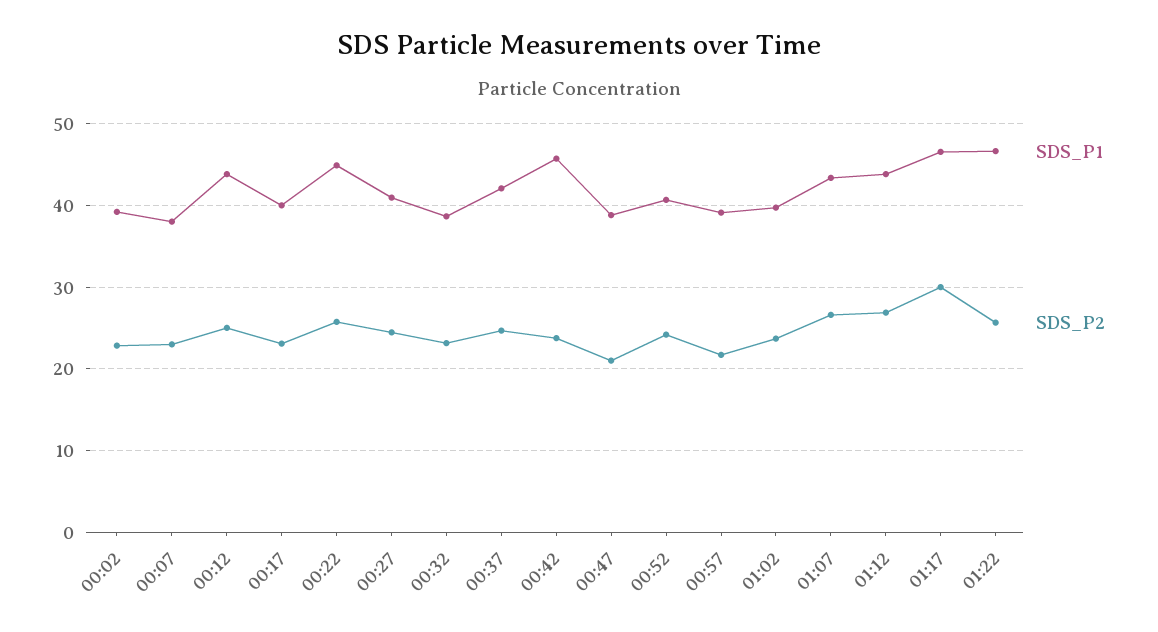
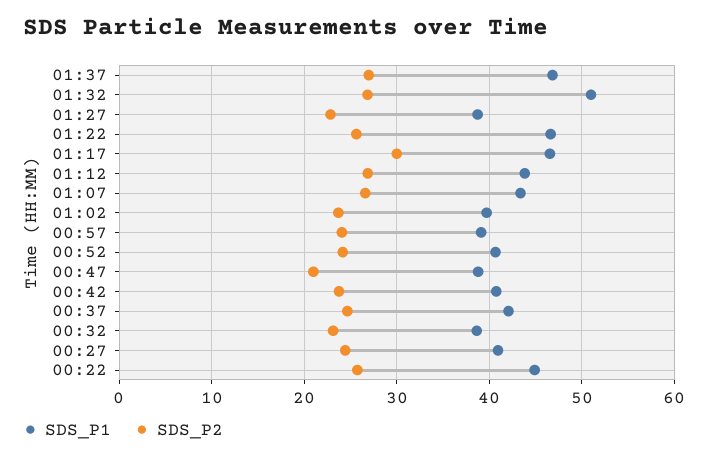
SDS_P1, 00:02: 39 -> none
SDS_P2, 00:02: 23 -> none
SDS_P1, 00:07: 38 -> none
SDS_P2, 00:07: 23 -> none
SDS_P1, 00:12: 44 -> none
SDS_P2, 00:12: 25 -> none
SDS_P1, 00:17: 40 -> none
SDS_P2, 00:17: 23 -> none
SDS_P1, 00:42: 46 -> 41
SDS_P2, 00:57: 22 -> 24
SDS_P1, 01:37: none -> 47
SDS_P2, 01:37: none -> 27
SDS_P1, 01:32: none -> 51
SDS_P2, 01:32: none -> 27
SDS_P1, 01:27: none -> 39
SDS_P2, 01:27: none -> 23

